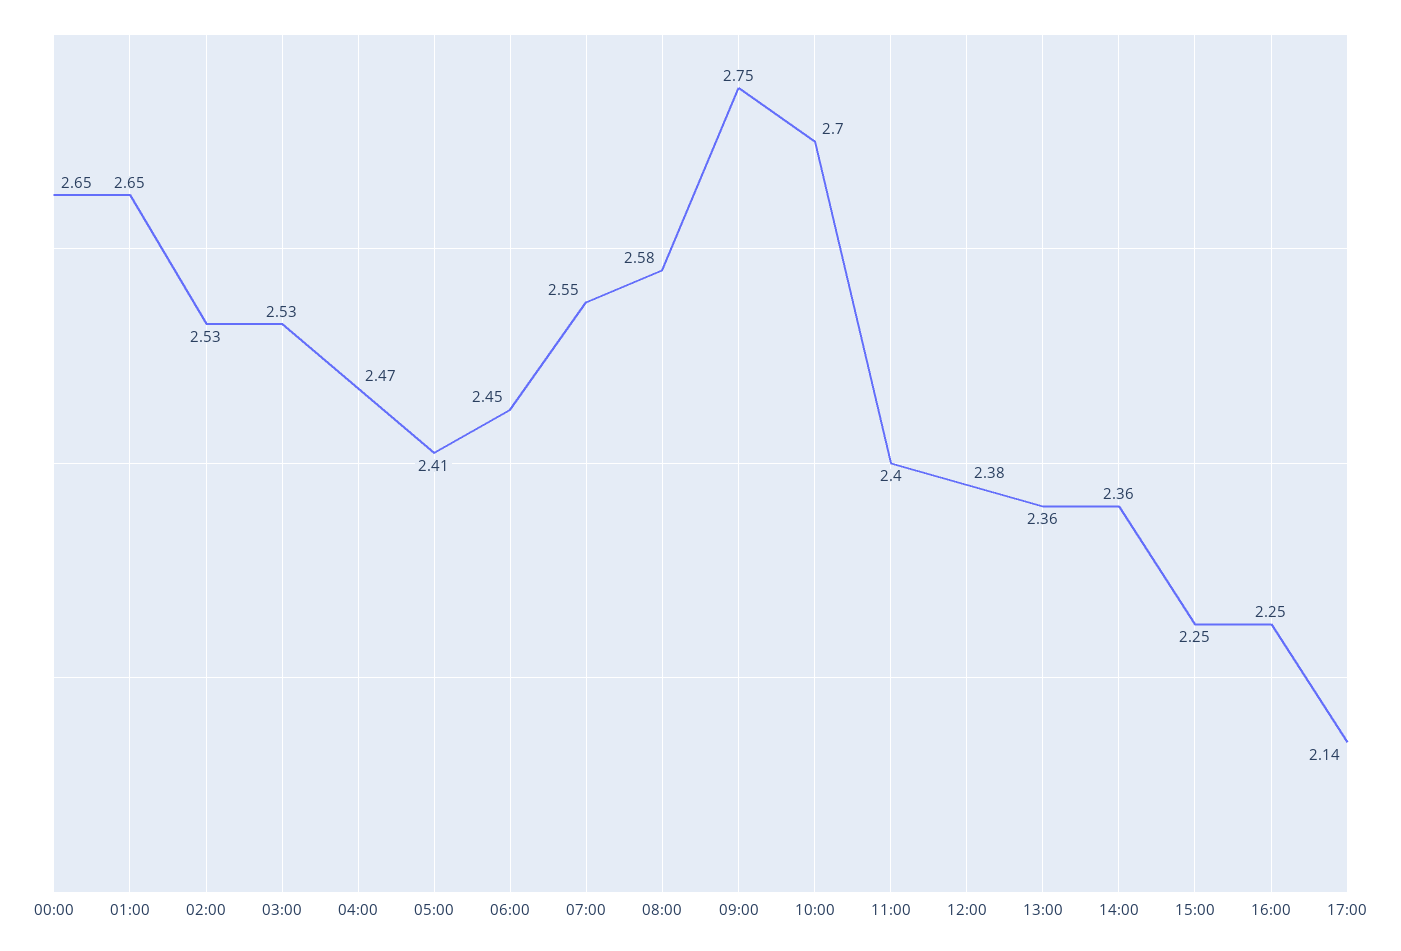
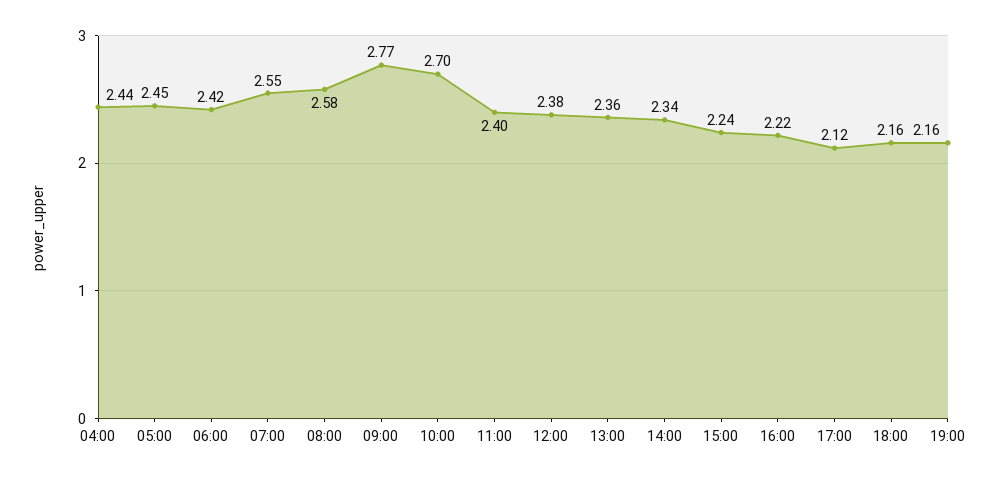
00:00: 2.65 -> none
01:00: 2.65 -> none
02:00: 2.53 -> none
03:00: 2.53 -> none
04:00: 2.47 -> 2.44
05:00: 2.41 -> 2.45
06:00: 2.45 -> 2.42
09:00: 2.75 -> 2.77
14:00: 2.36 -> 2.34
15:00: 2.25 -> 2.24
16:00: 2.25 -> 2.22
17:00: 2.14 -> 2.12
18:00: none -> 2.16
19:00: none -> 2.16

